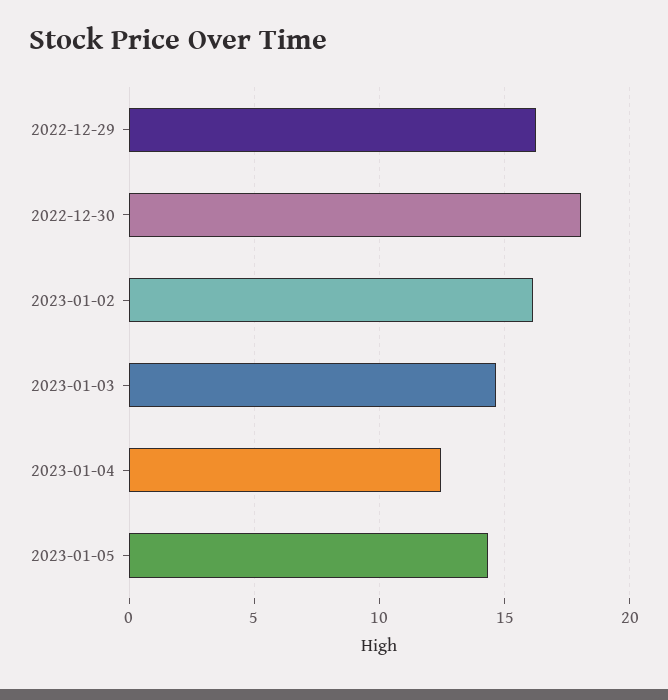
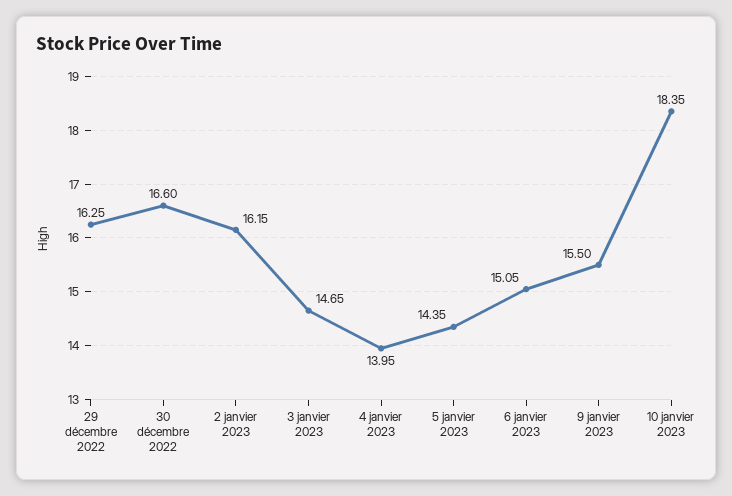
2022-12-30: 18 -> 16.6
2023-01-04: 12.5 -> 13.95
6 janvier 2023: none -> 15.05
9 janvier 2023: none -> 15.5
10 janvier 2023: none -> 18.35

